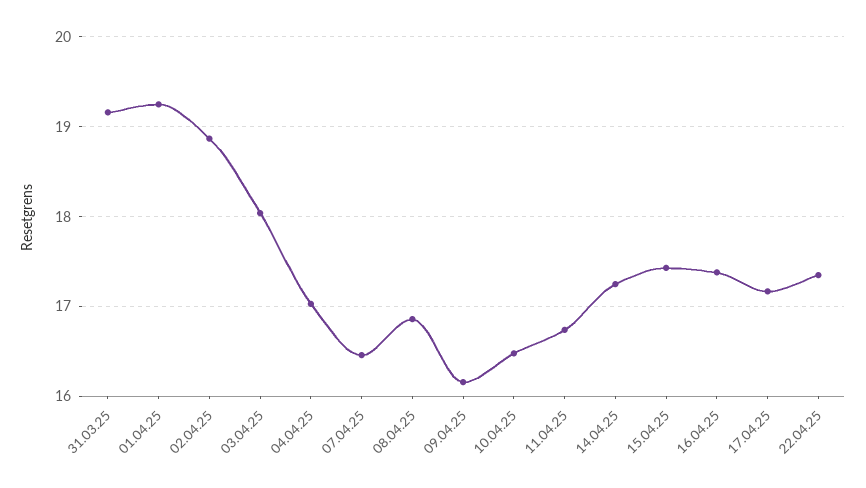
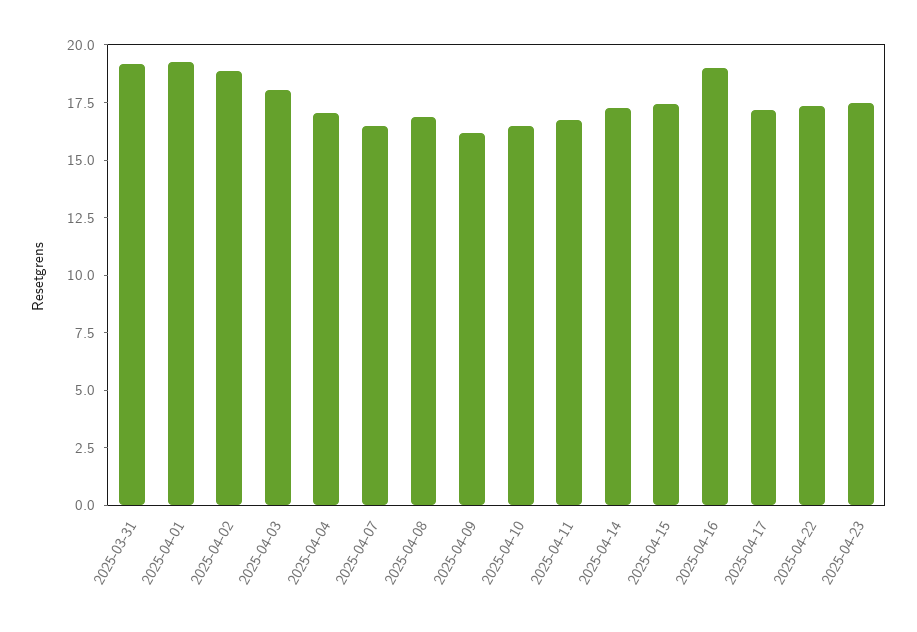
16.04.25: 17.4 -> 19
2025-04-23: none -> 17.5

